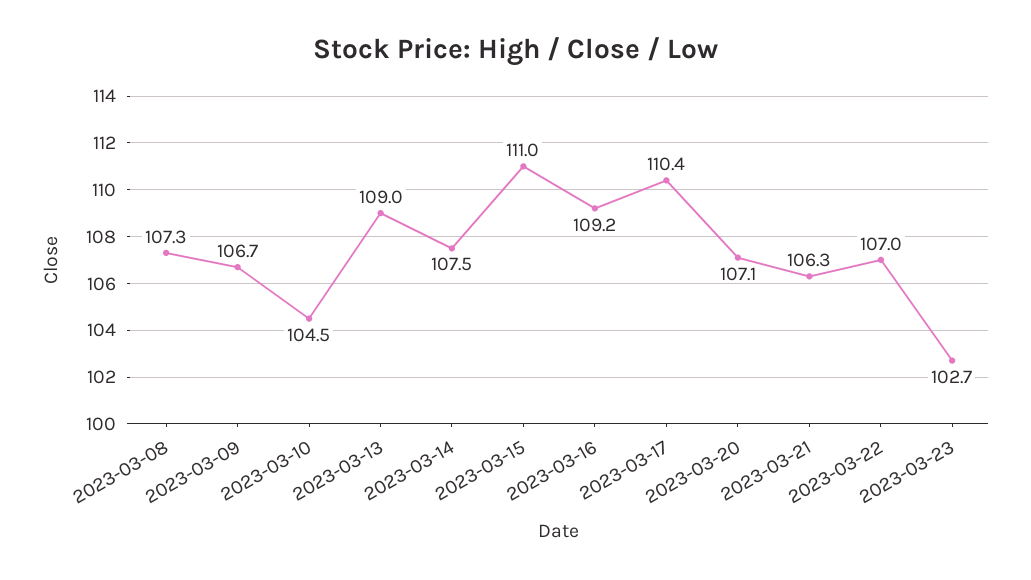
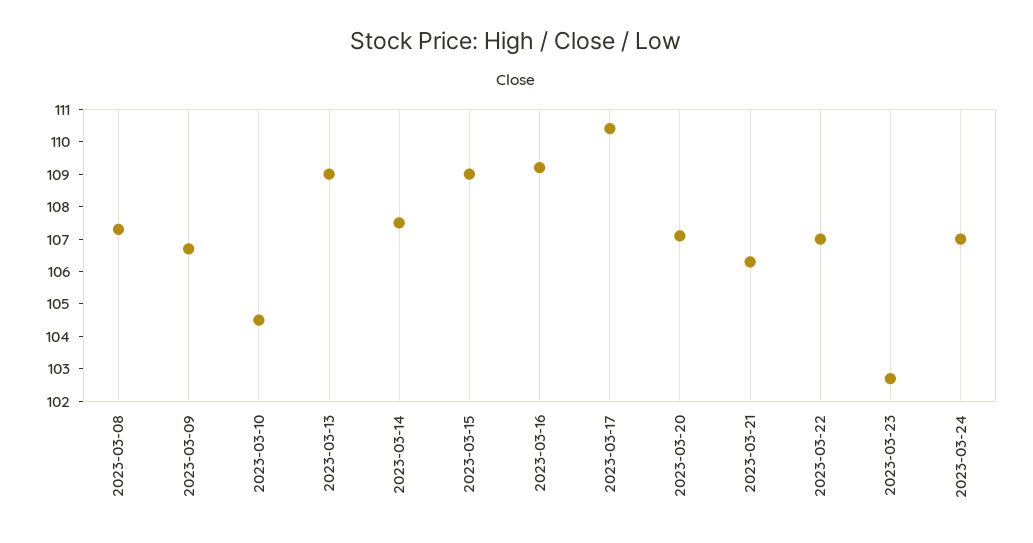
2023-03-15: 111 -> 109
2023-03-24: none -> 107

